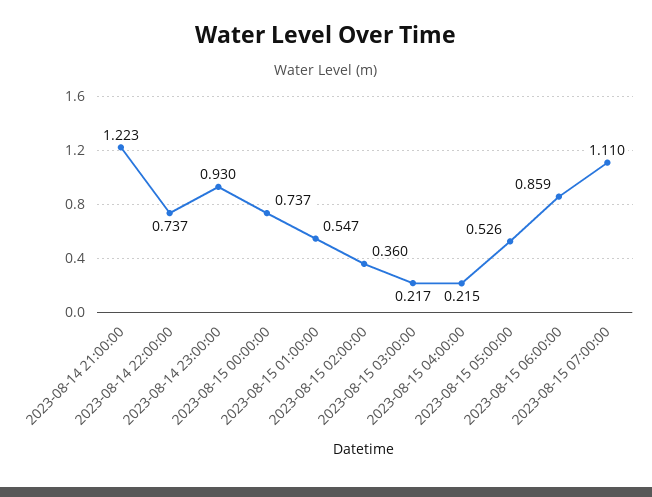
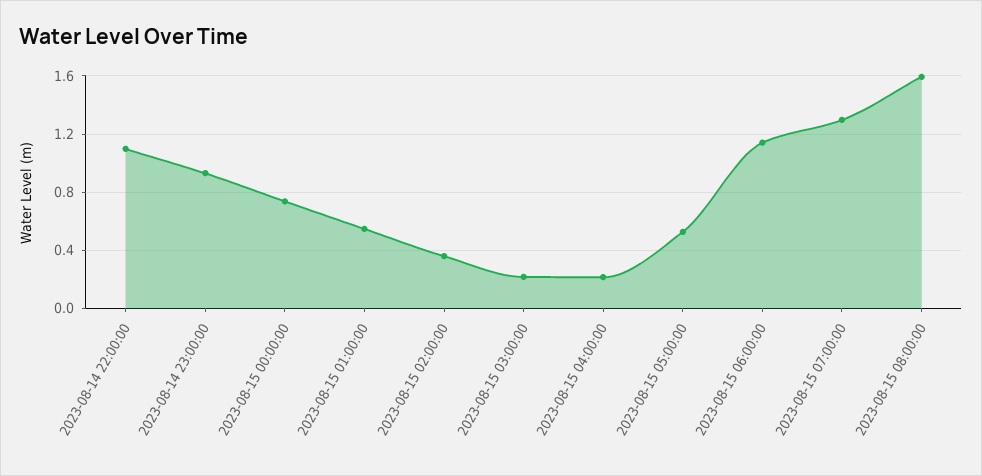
2023-08-14 21:00:00: 1.223 -> none
2023-08-14 22:00:00: 0.737 -> 1.1
2023-08-15 06:00:00: 0.859 -> 1.15
2023-08-15 07:00:00: 1.11 -> 1.3
2023-08-15 08:00:00: none -> 1.6

